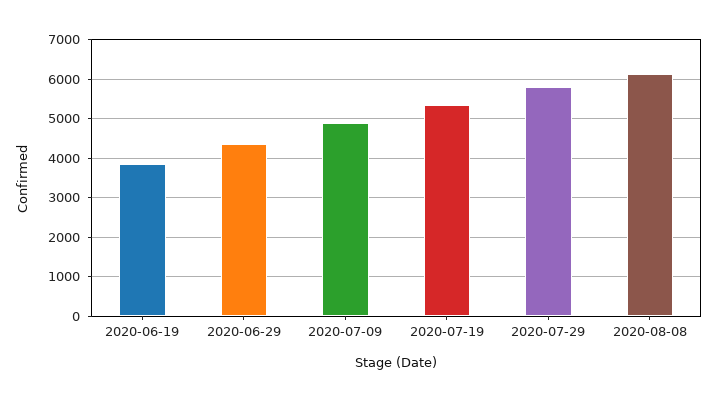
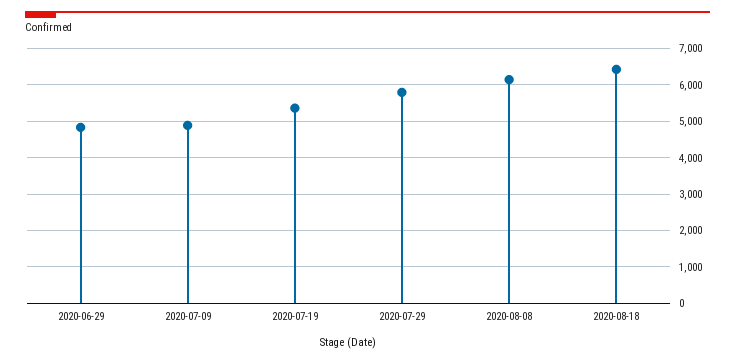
2020-06-19: 3800 -> none
2020-06-29: 4400 -> 4800
2020-08-18: none -> 6400

